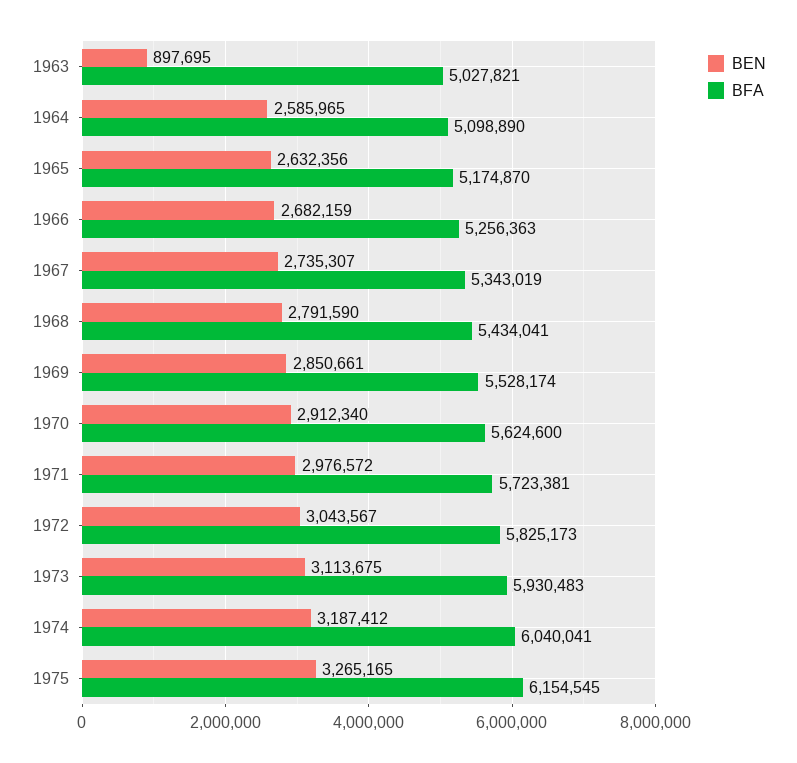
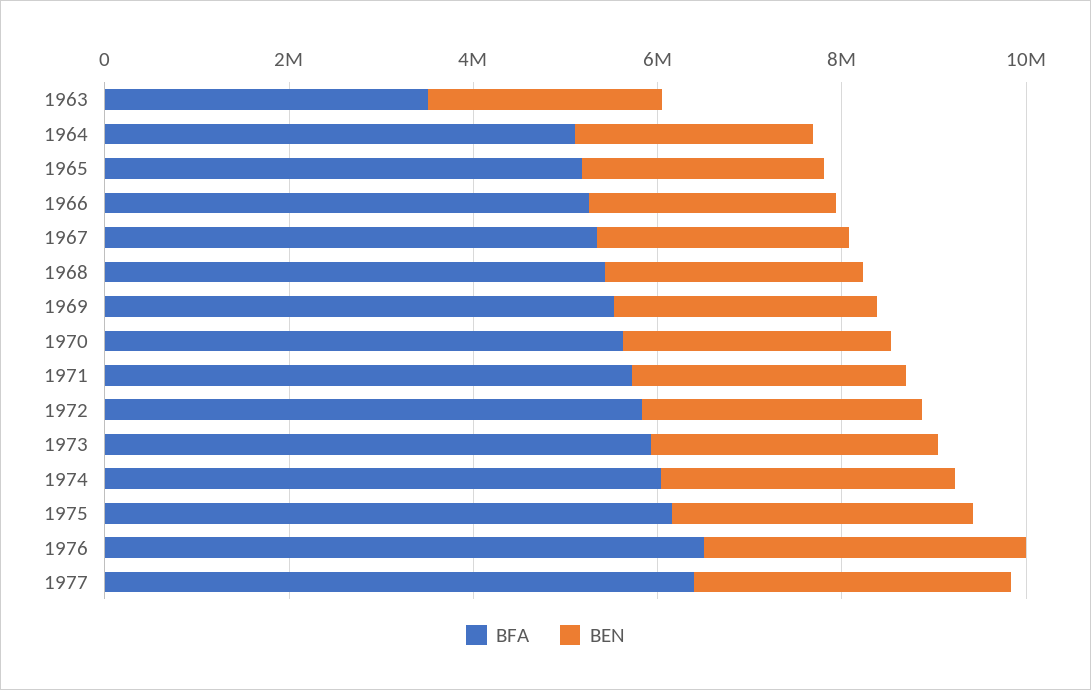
BEN, 1963: 897695 -> 2500000
BFA, 1963: 5027821 -> 3500000
BFA, 1976: none -> 6500000
BEN, 1976: none -> 3500000
BFA, 1977: none -> 6500000
BEN, 1977: none -> 3500000

